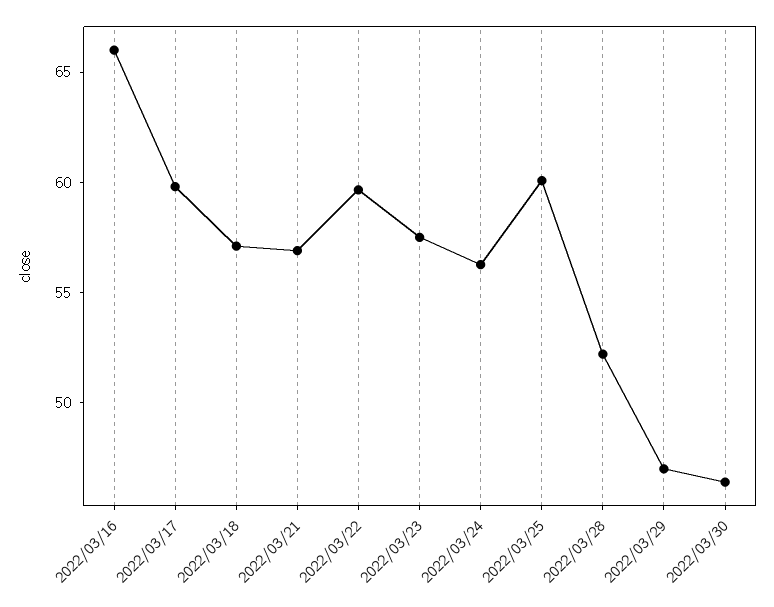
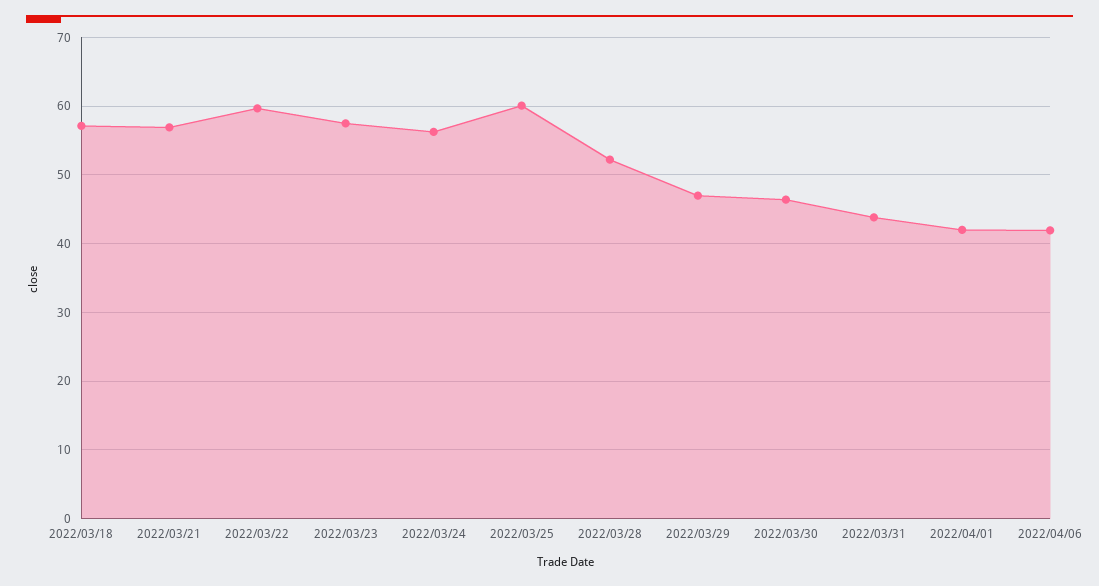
2022/03/16: 66 -> none
2022/03/17: 60 -> none
2022/03/31: none -> 44
2022/04/01: none -> 42
2022/04/06: none -> 42

